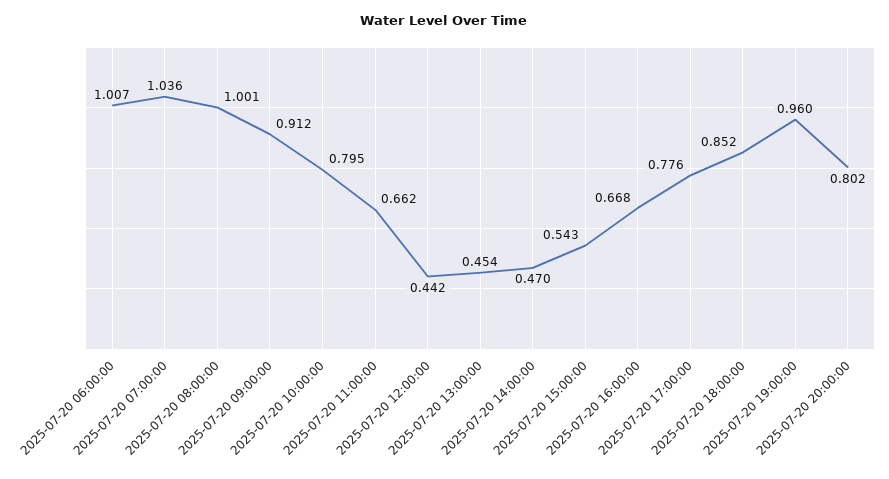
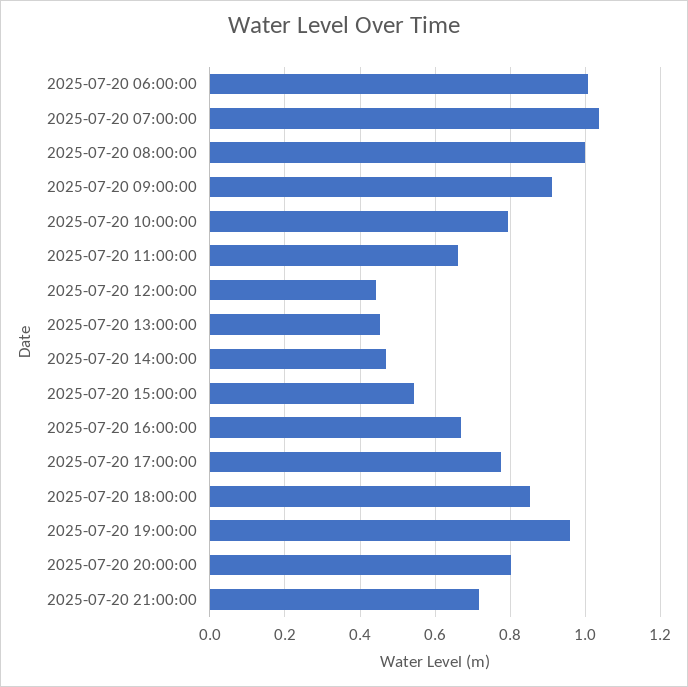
2025-07-20 21:00:00: none -> 0.72

